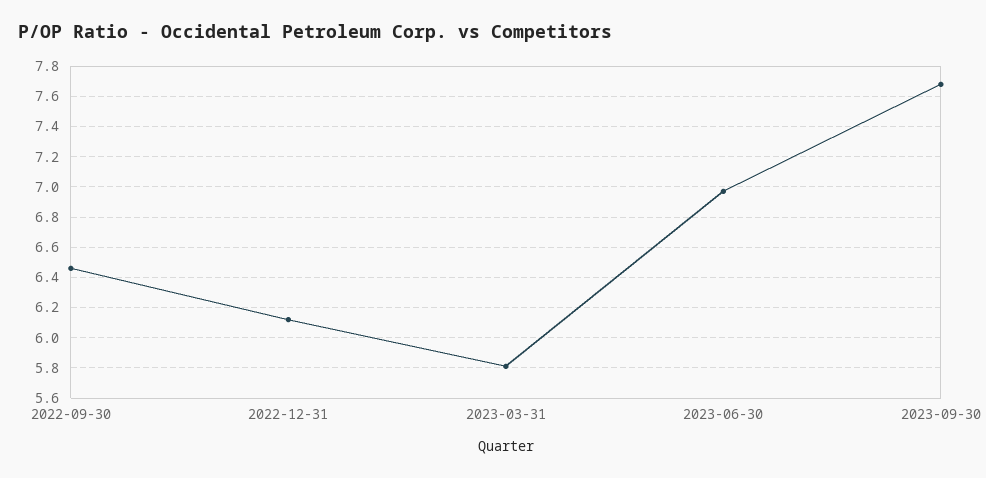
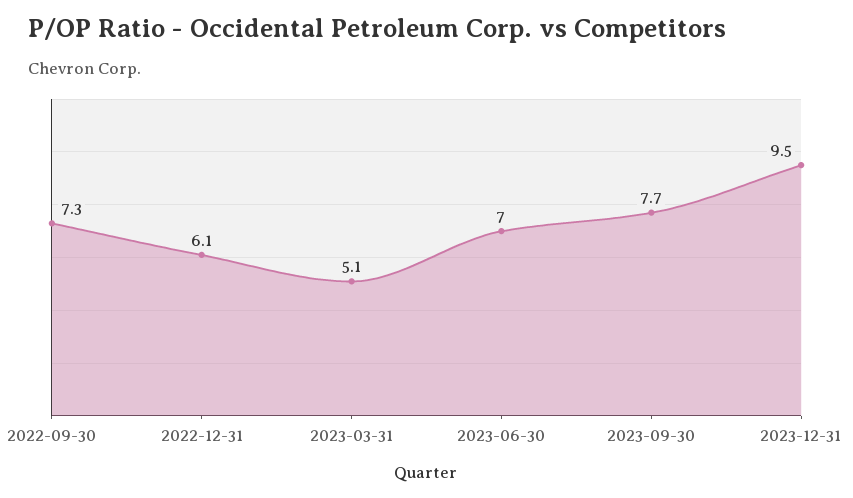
2022-09-30: 6.45 -> 7.3
2023-03-31: 5.8 -> 5.1
2023-12-31: none -> 9.5

